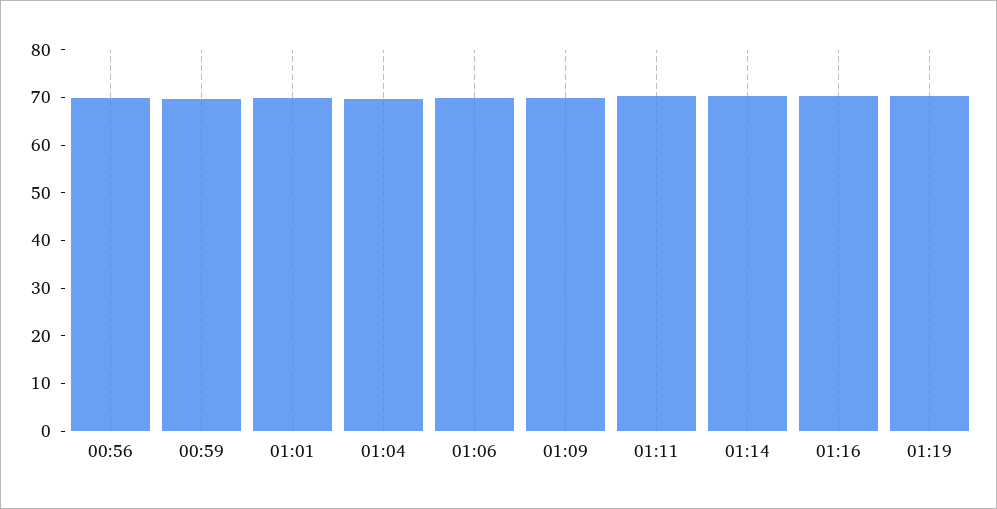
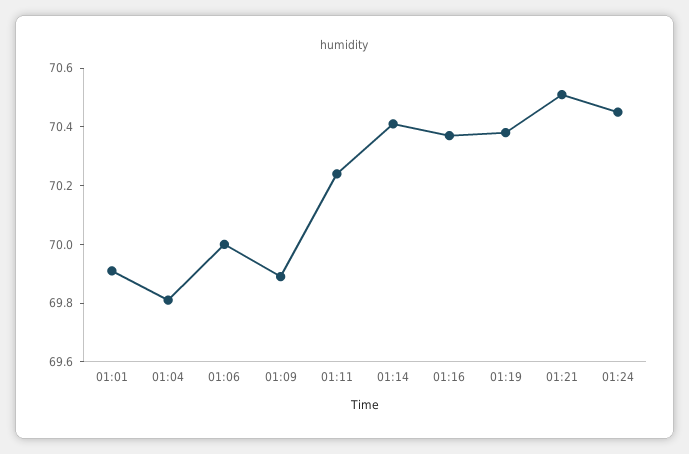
00:56: 70 -> none
00:59: 70 -> none
01:21: none -> 70.5
01:24: none -> 70.45

